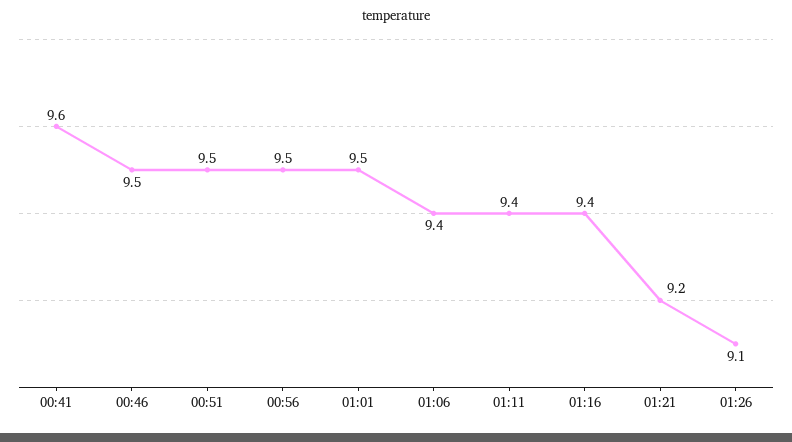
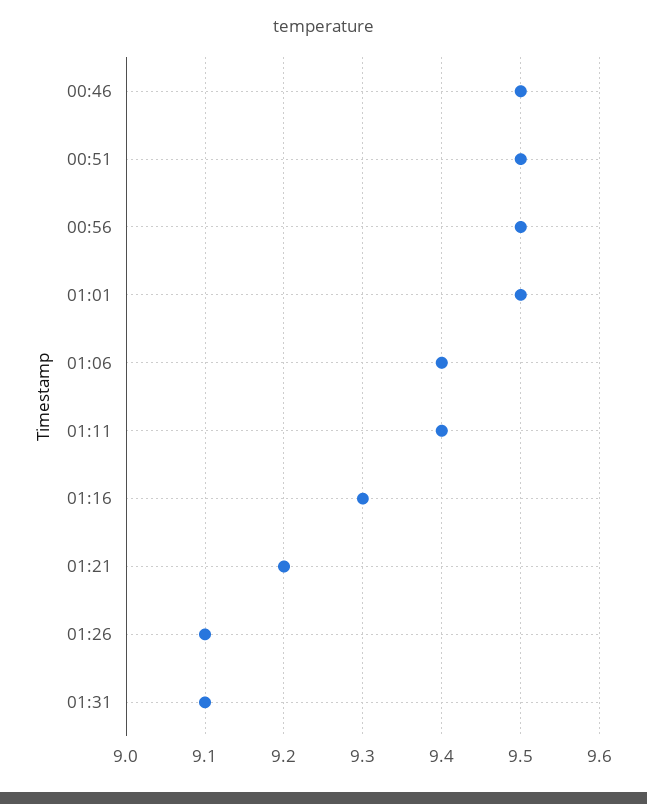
00:41: 9.6 -> none
01:16: 9.4 -> 9.3
01:31: none -> 9.1

